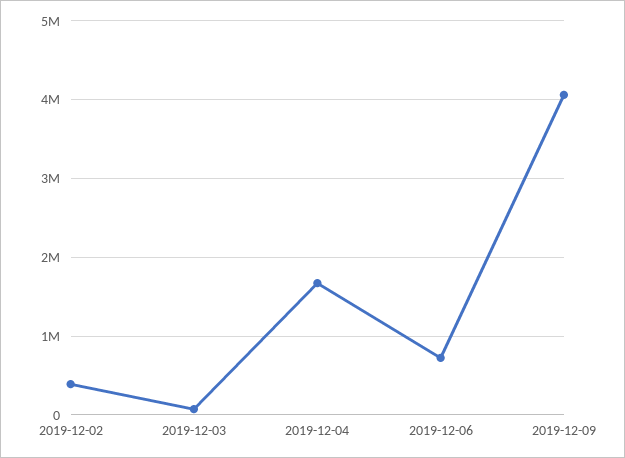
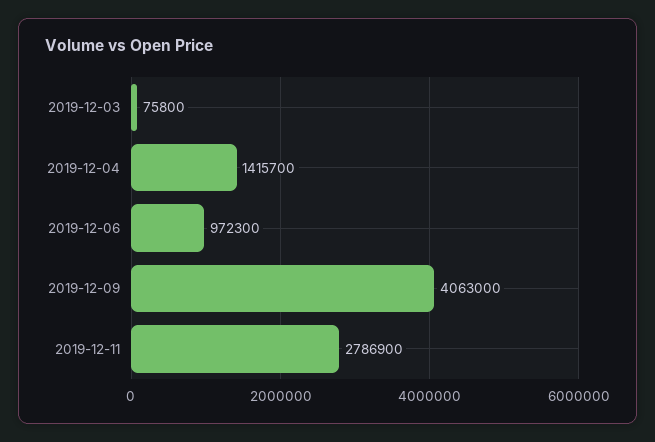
2019-12-02: 400000 -> none
2019-12-04: 1700000 -> 1415700
2019-12-06: 700000 -> 972300
2019-12-11: none -> 2786900

